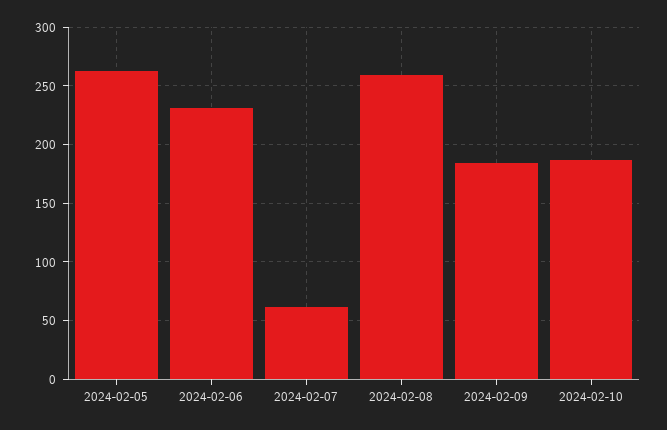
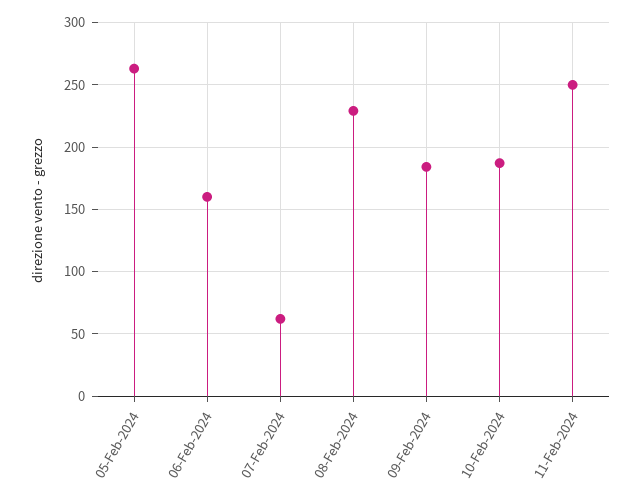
2024-02-06: 230 -> 160
2024-02-08: 260 -> 230
11-Feb-2024: none -> 250

